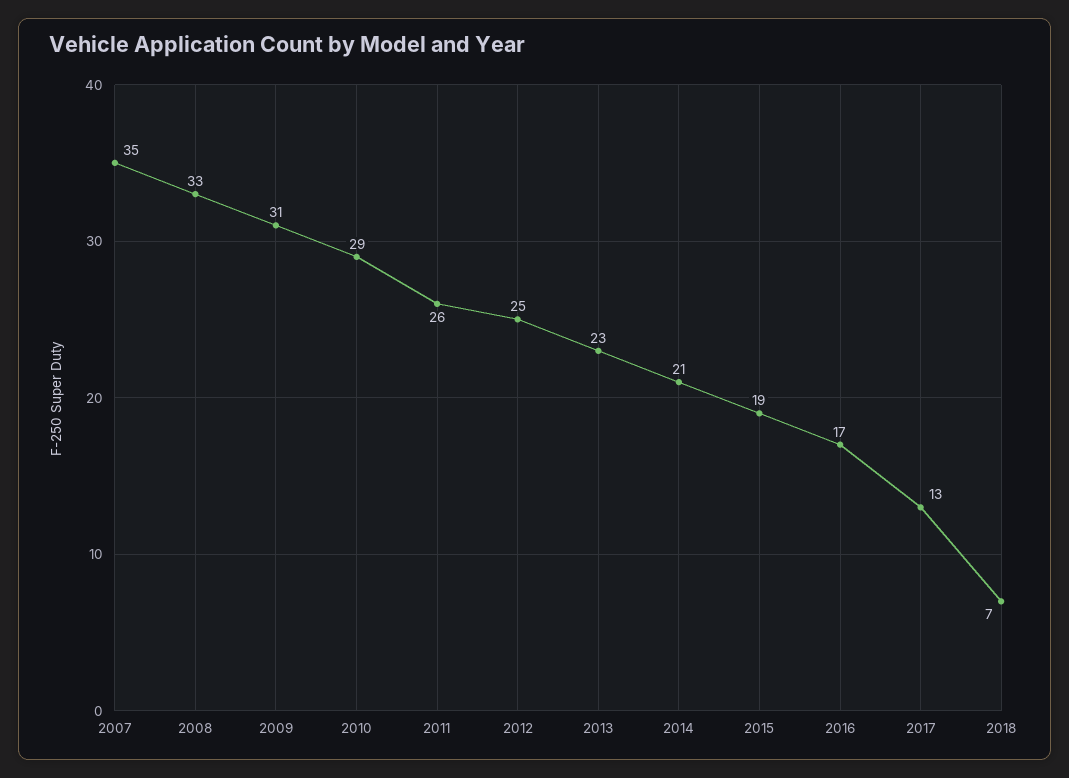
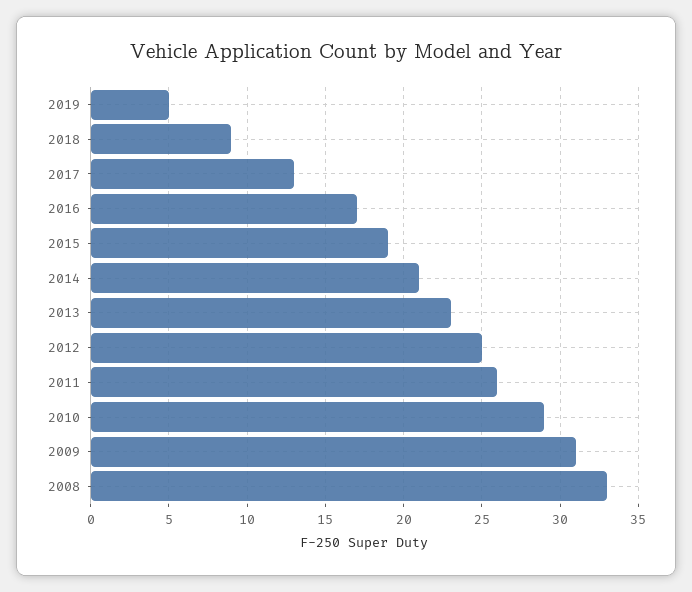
2007: 35 -> none
2018: 7 -> 9
2019: none -> 5

